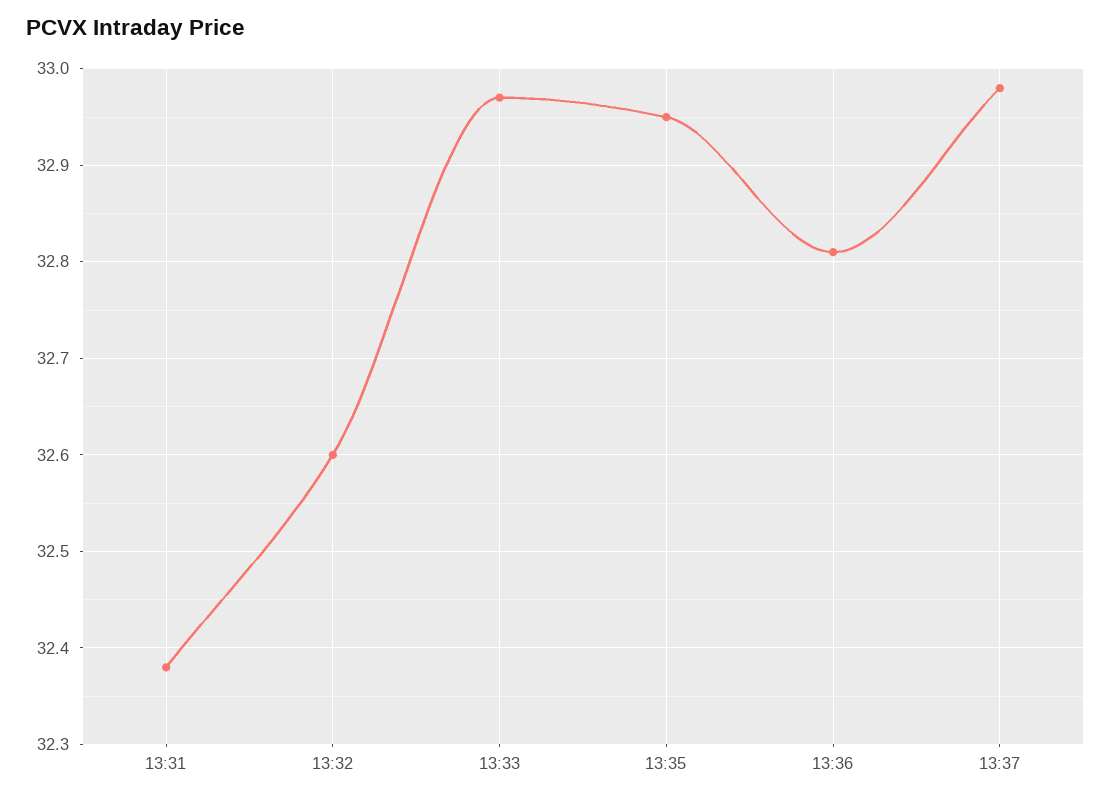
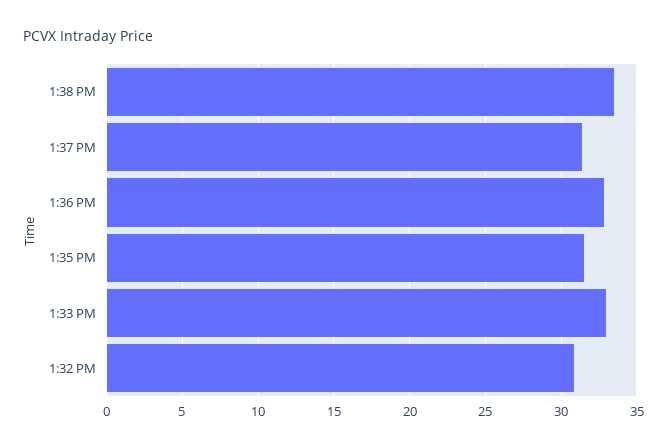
13:31: 32.38 -> none
13:32: 32.6 -> 31
13:35: 32.95 -> 31.5
13:37: 32.98 -> 31.5
1:38 PM: none -> 33.5

